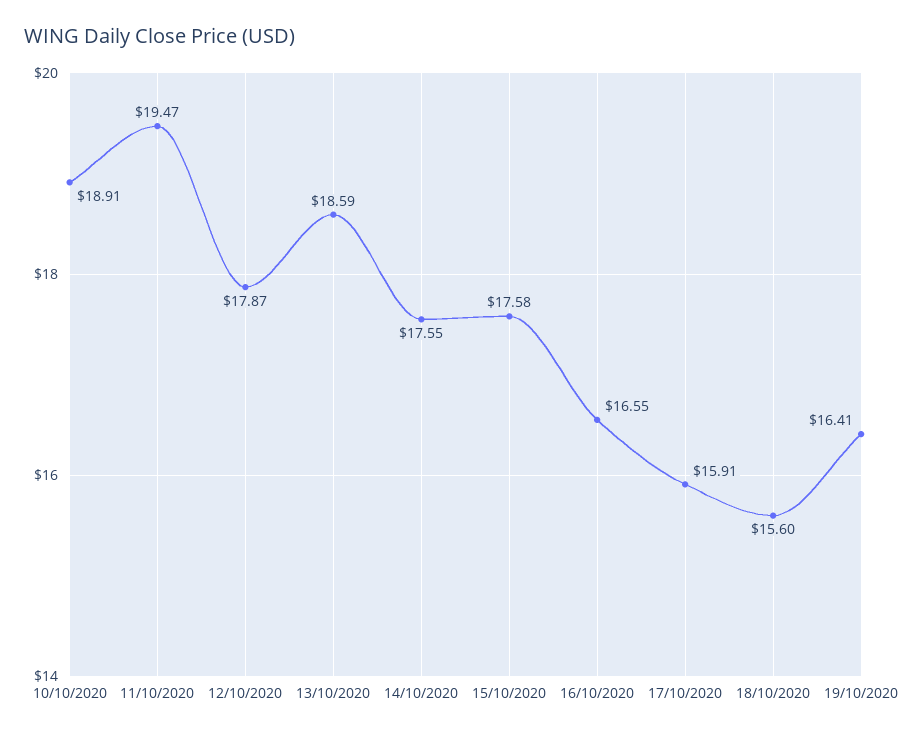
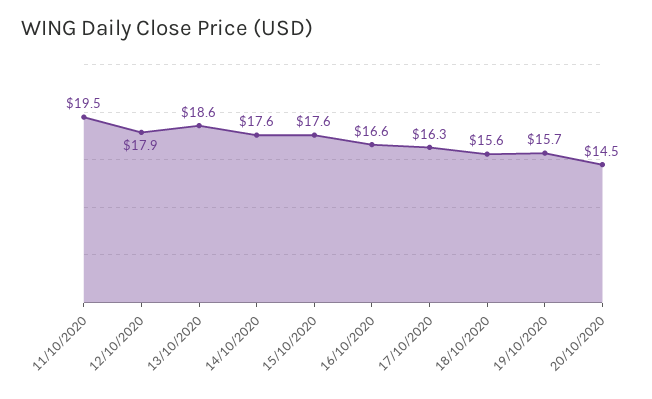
10/10/2020: 18.91 -> none
17/10/2020: 15.91 -> 16.3
19/10/2020: 16.41 -> 15.7
20/10/2020: none -> 14.5

